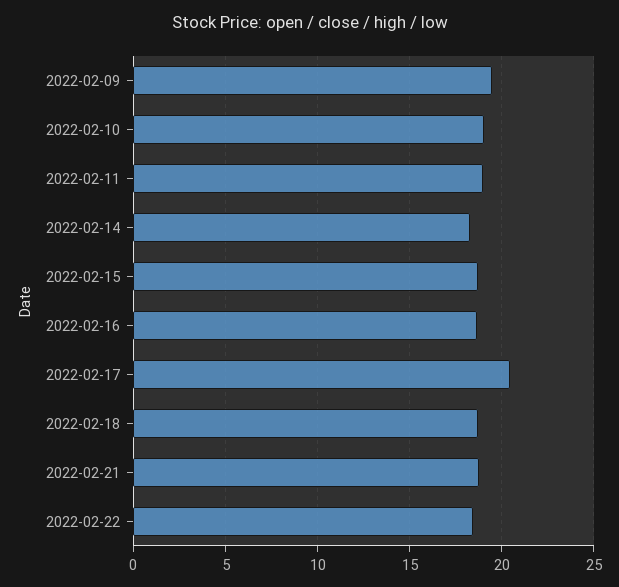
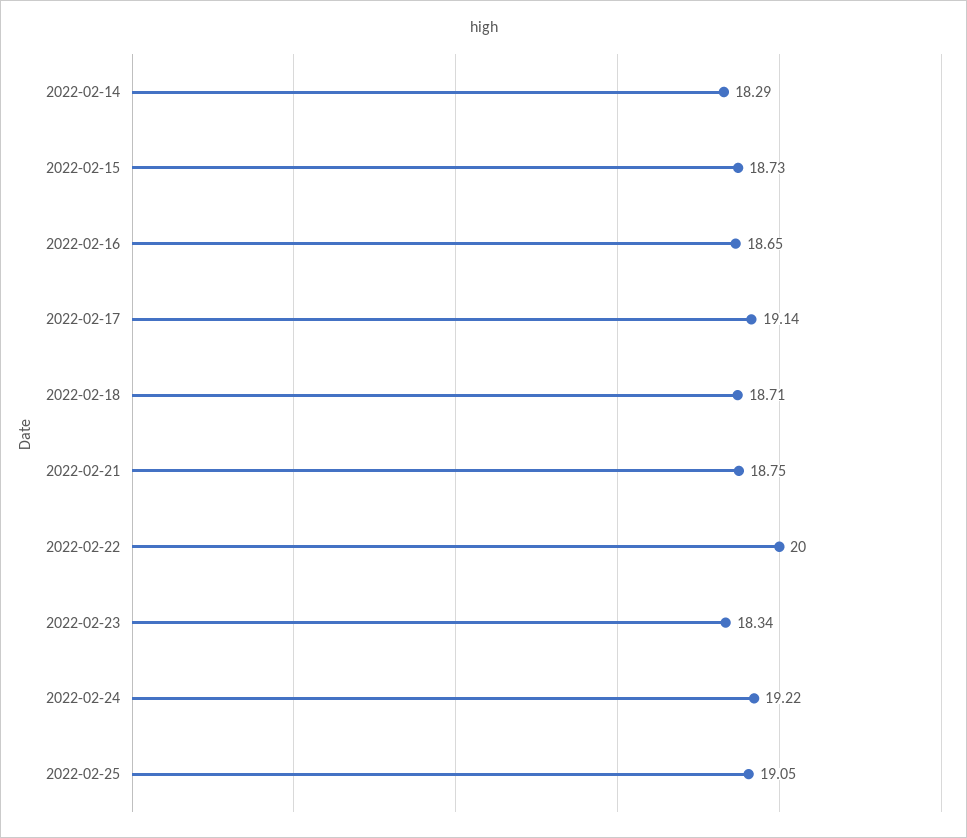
2022-02-09: 19.5 -> none
2022-02-10: 19 -> none
2022-02-11: 19 -> none
2022-02-17: 20.5 -> 19.14
2022-02-22: 18.5 -> 20
2022-02-23: none -> 18.34
2022-02-24: none -> 19.22
2022-02-25: none -> 19.05

